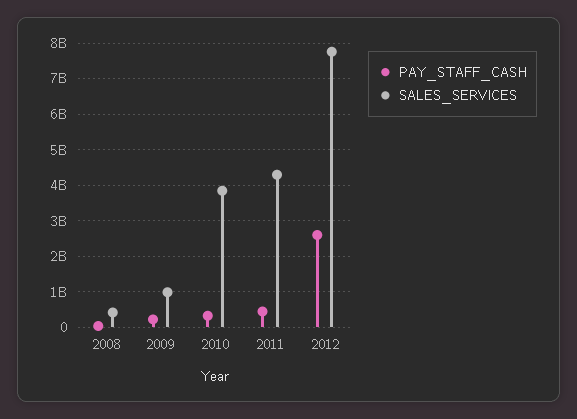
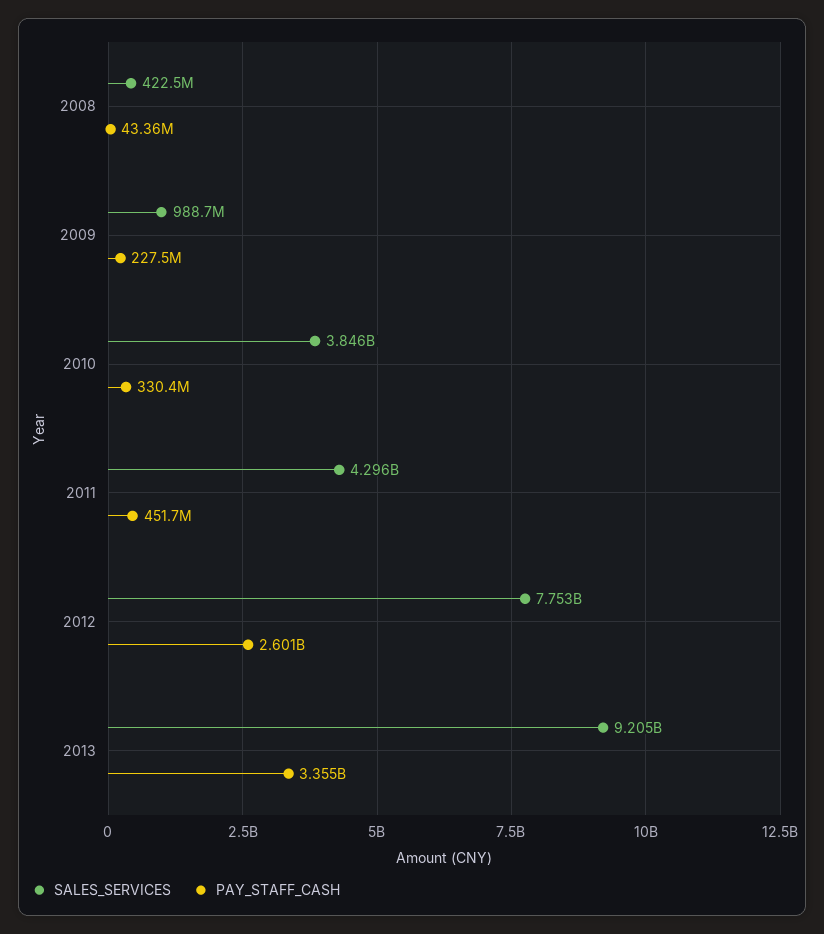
SALES_SERVICES, 2013: none -> 9205000000
PAY_STAFF_CASH, 2013: none -> 3355000000

